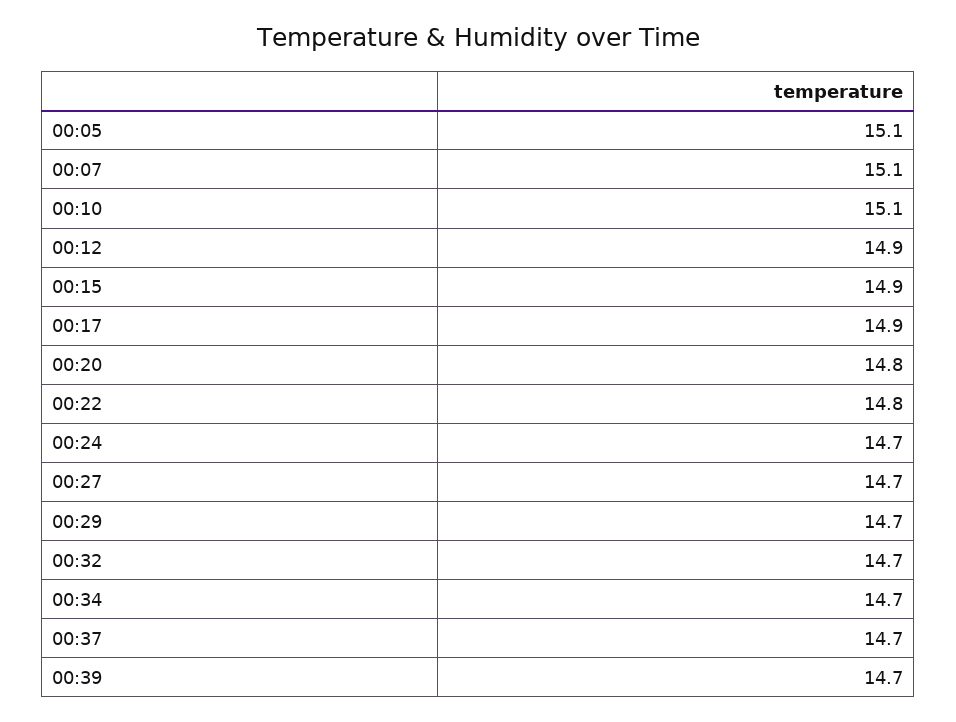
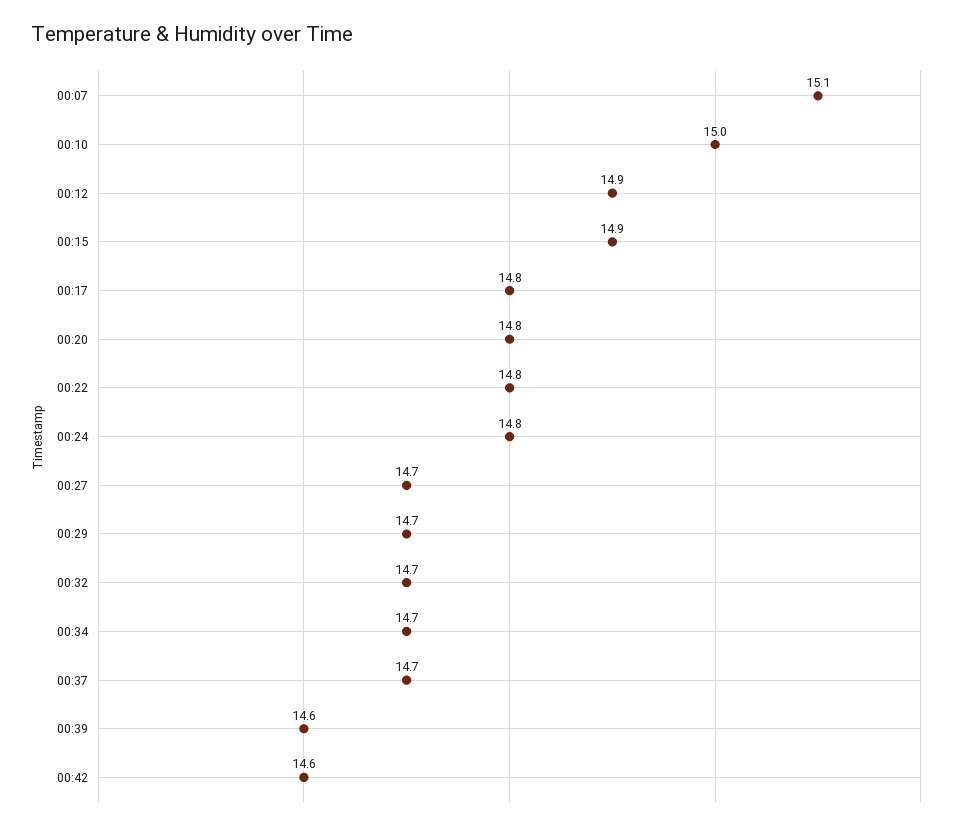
00:05: 15.1 -> none
00:10: 15.1 -> 15
00:17: 14.9 -> 14.8
00:24: 14.7 -> 14.8
00:39: 14.7 -> 14.6
00:42: none -> 14.6

